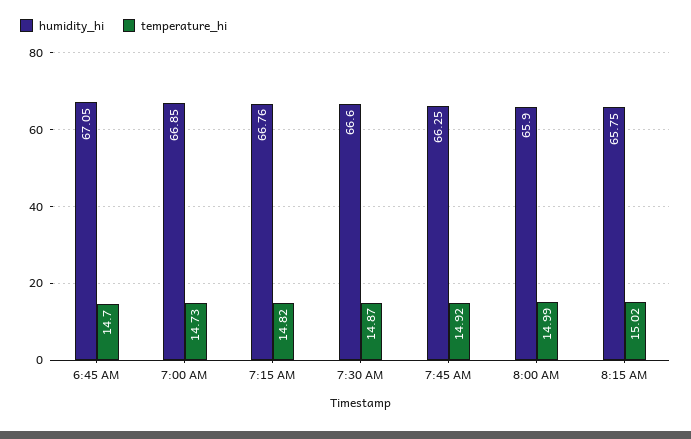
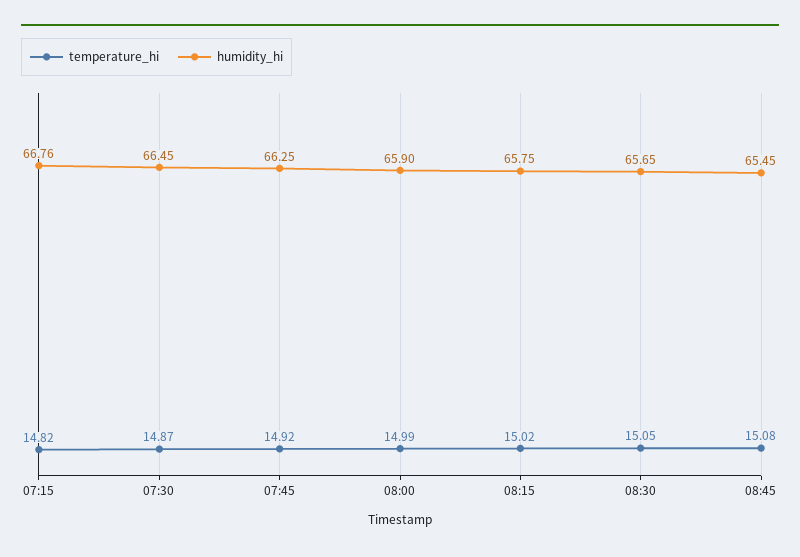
humidity_hi, 6:45 AM: 67.05 -> none
temperature_hi, 6:45 AM: 14.7 -> none
humidity_hi, 7:00 AM: 66.85 -> none
temperature_hi, 7:00 AM: 14.73 -> none
humidity_hi, 7:30 AM: 66.6 -> 66.45
temperature_hi, 08:30: none -> 15.05
humidity_hi, 08:30: none -> 65.65
temperature_hi, 08:45: none -> 15.08
humidity_hi, 08:45: none -> 65.45

